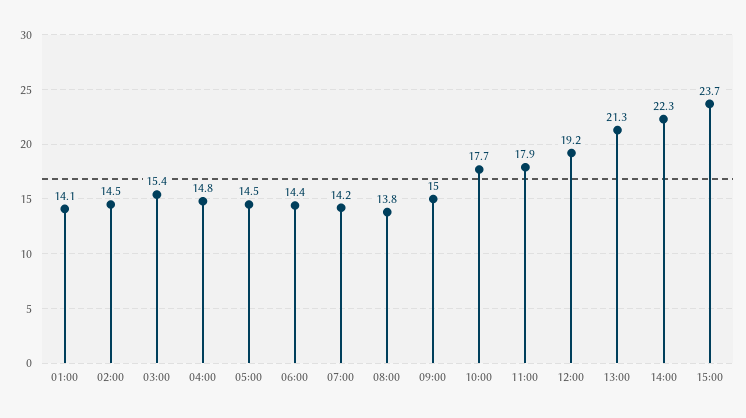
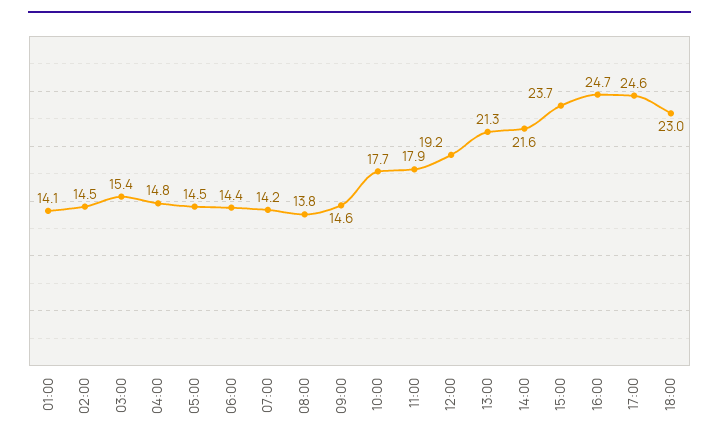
09:00: 15 -> 14.6
14:00: 22.3 -> 21.6
16:00: none -> 24.7
17:00: none -> 24.6
18:00: none -> 23

